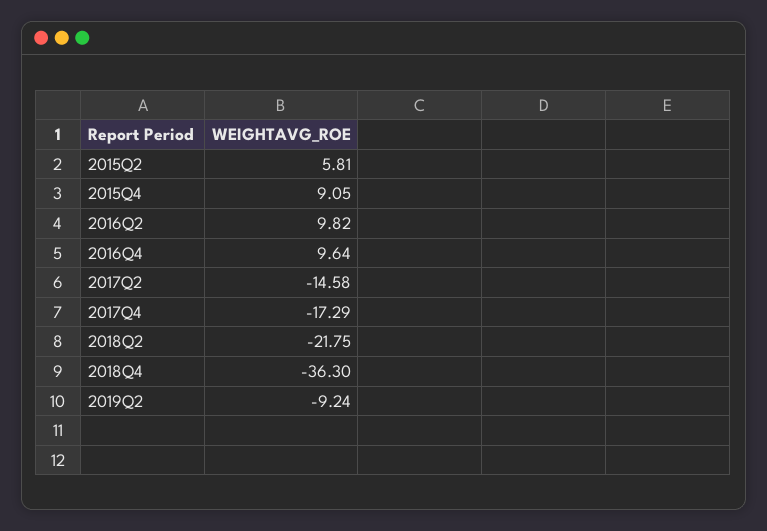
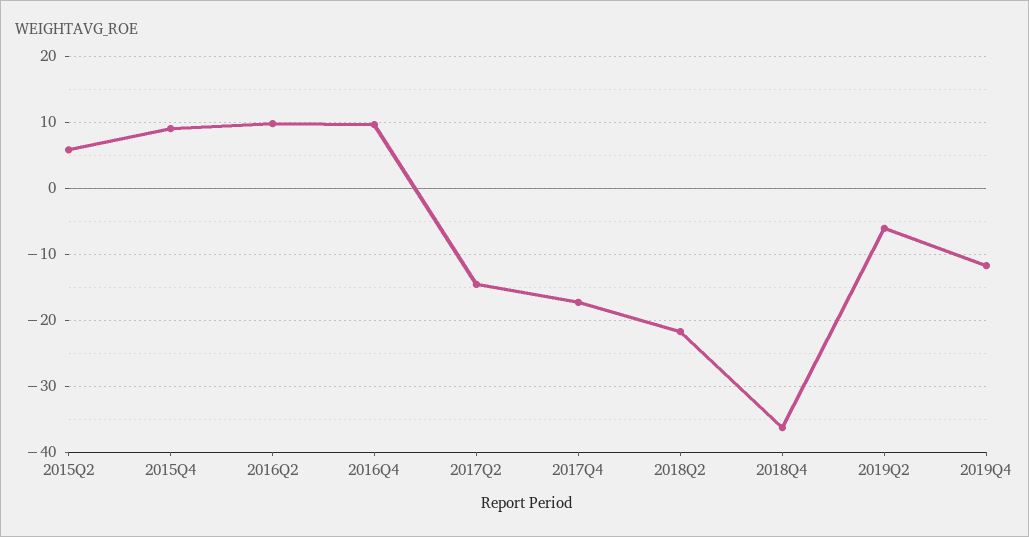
2019Q2: -9.24 -> -6
2019Q4: none -> -12

